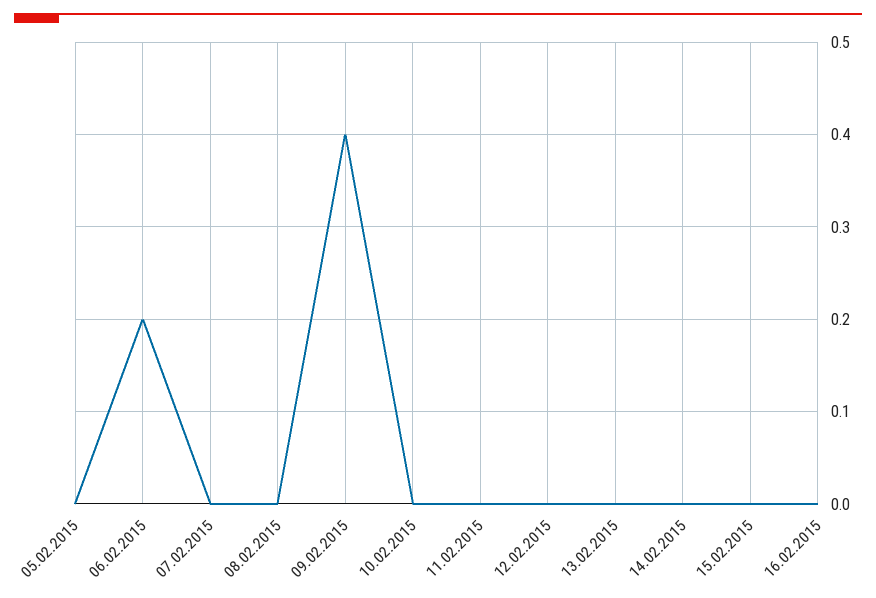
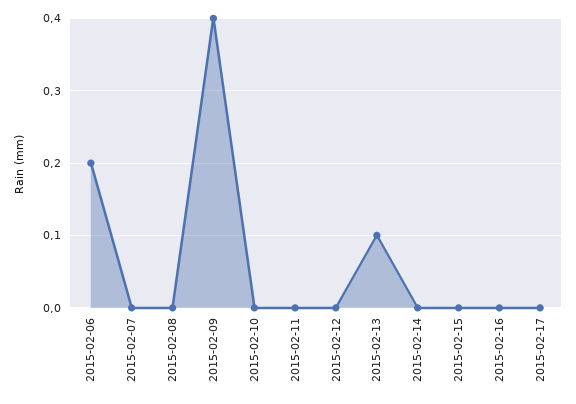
05.02.2015: 0 -> none
13.02.2015: 0 -> 0.1
2015-02-17: none -> 0

